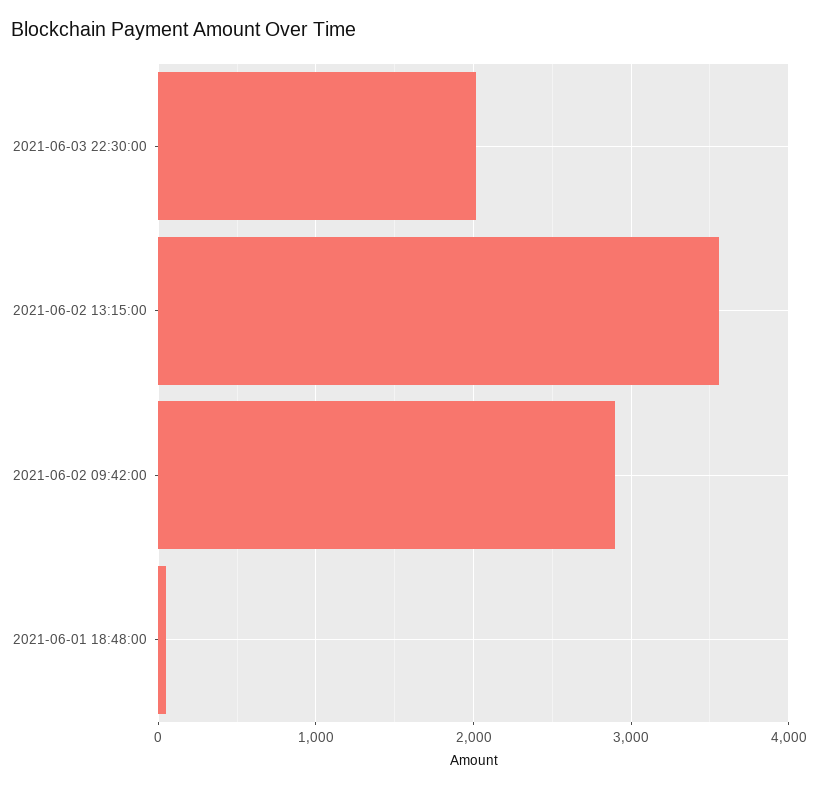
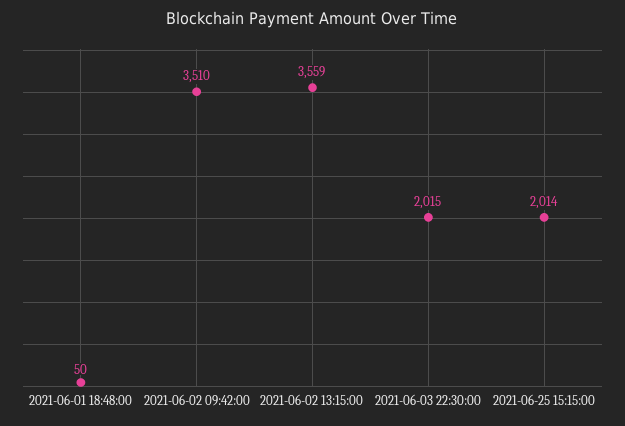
2021-06-02 09:42:00: 2900 -> 3510
2021-06-25 15:15:00: none -> 2014

